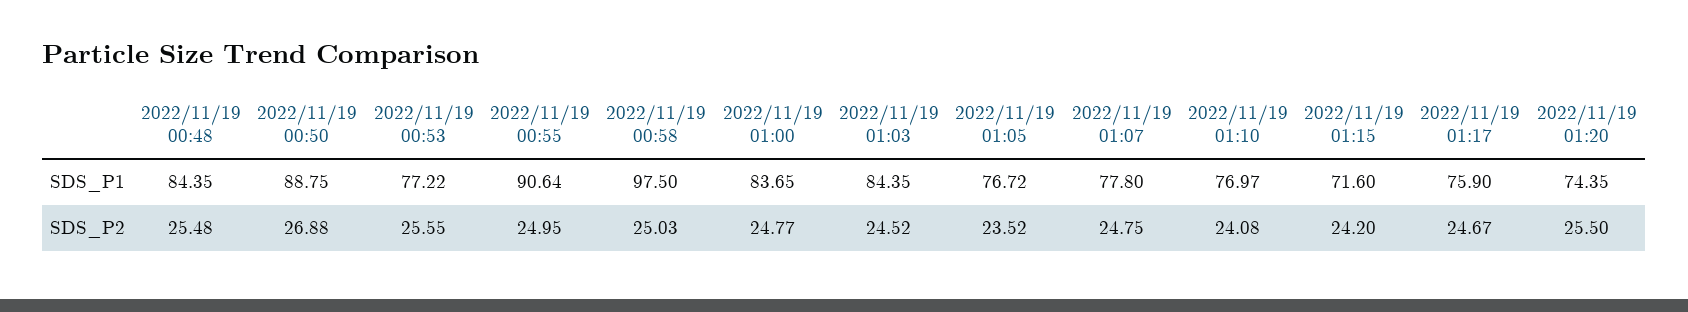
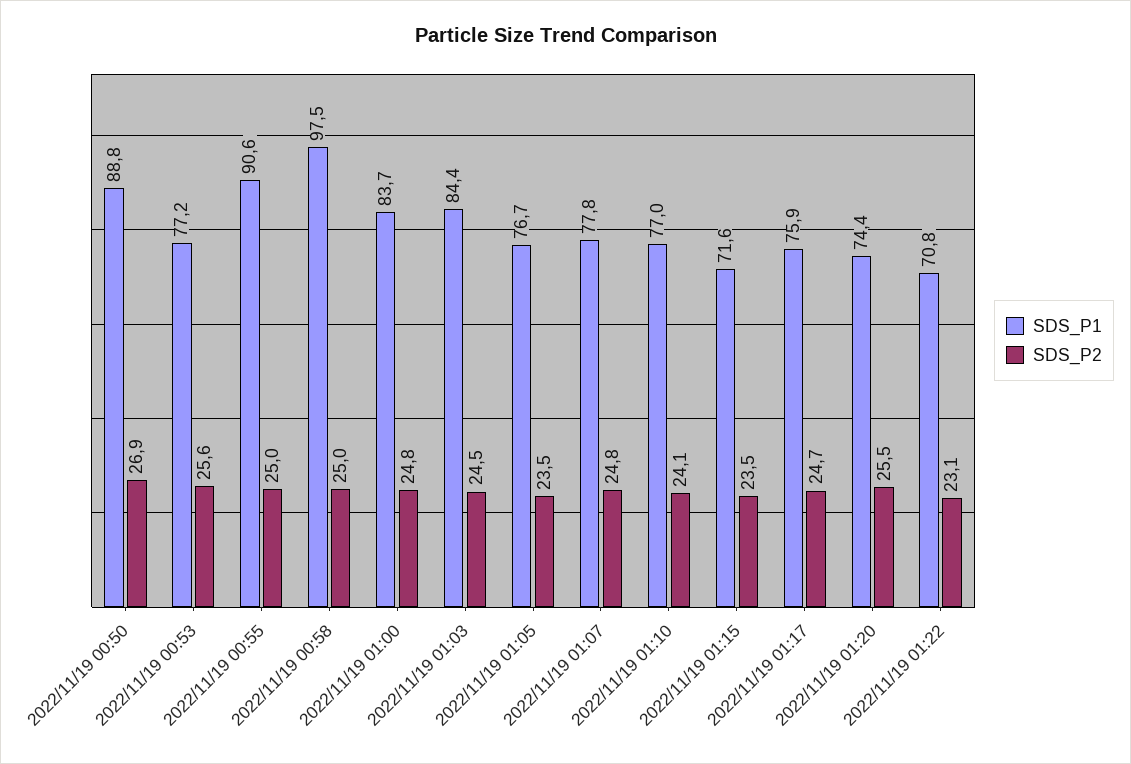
SDS_P1, 2022/11/19 00:48: 84.35 -> none
SDS_P2, 2022/11/19 00:48: 25.48 -> none
SDS_P2, 2022/11/19 01:15: 24.2 -> 23.5
SDS_P1, 2022/11/19 01:22: none -> 70.8
SDS_P2, 2022/11/19 01:22: none -> 23.1

